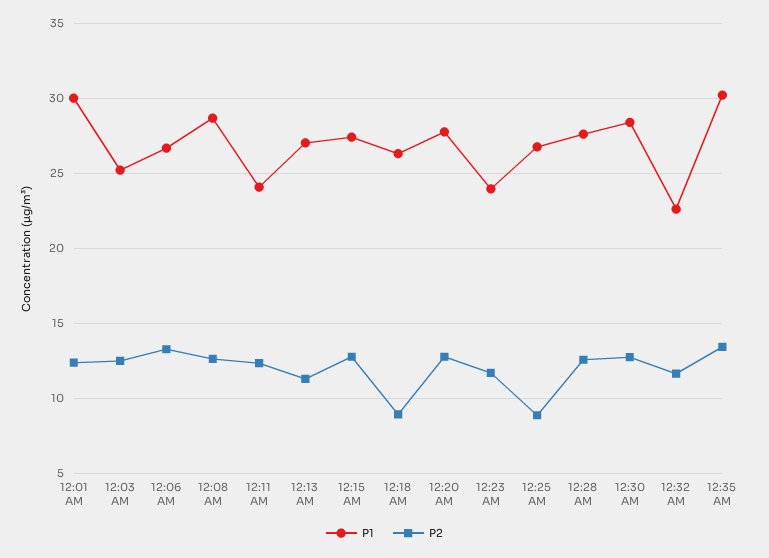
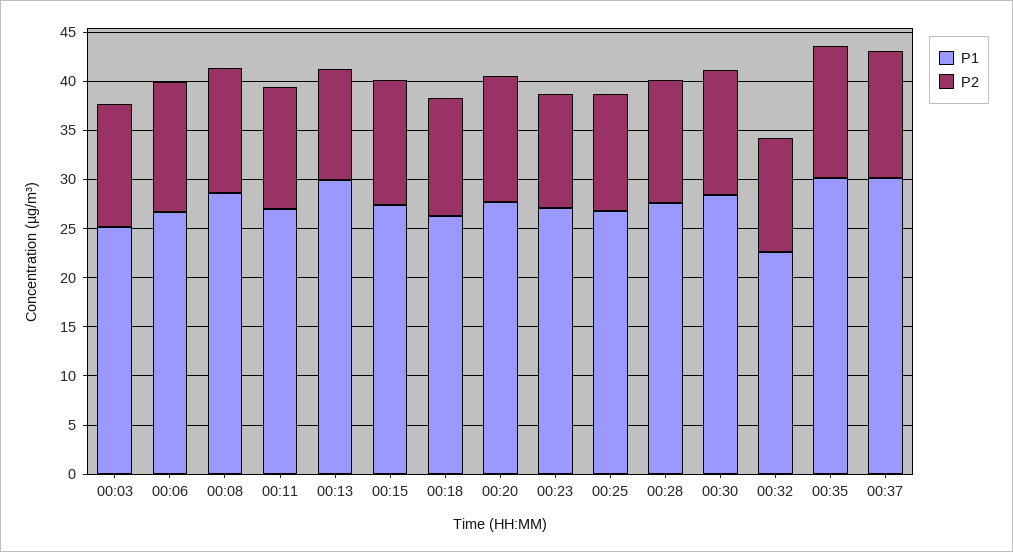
P1, 12:01 AM: 30 -> none
P2, 12:01 AM: 12.5 -> none
P1, 12:11 AM: 24 -> 27
P1, 12:13 AM: 27 -> 30
P2, 12:18 AM: 9 -> 12
P1, 12:23 AM: 24 -> 27
P2, 12:25 AM: 9 -> 12
P1, 00:37: none -> 30
P2, 00:37: none -> 13

